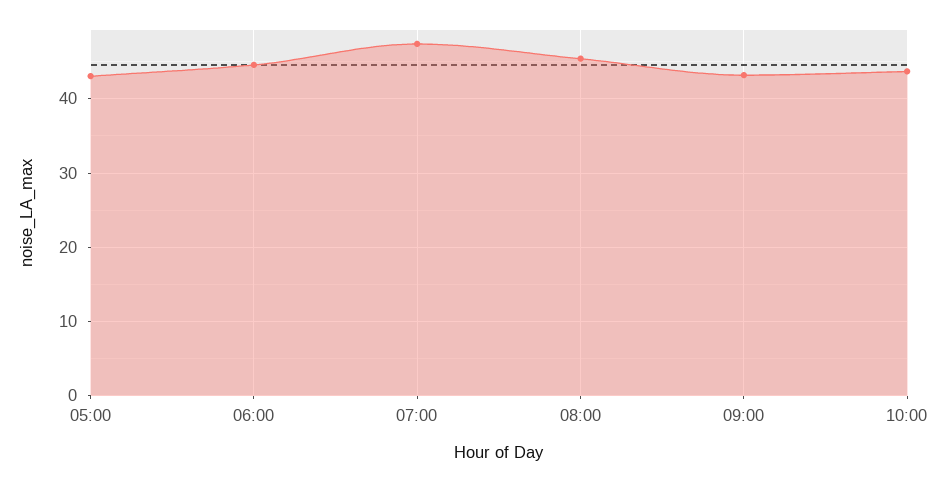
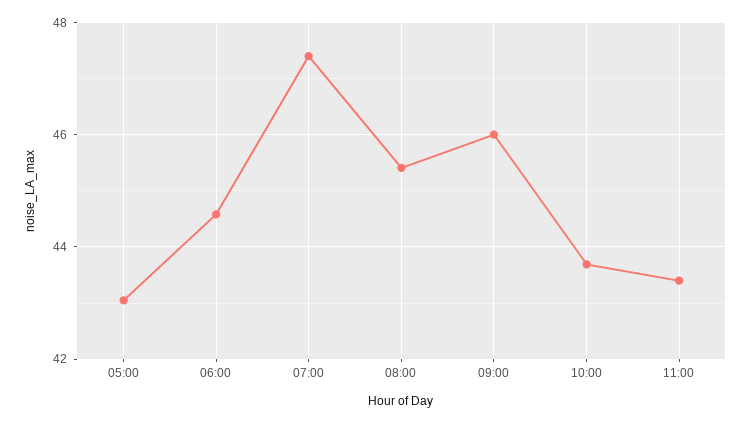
09:00: 43 -> 46
11:00: none -> 43.4

